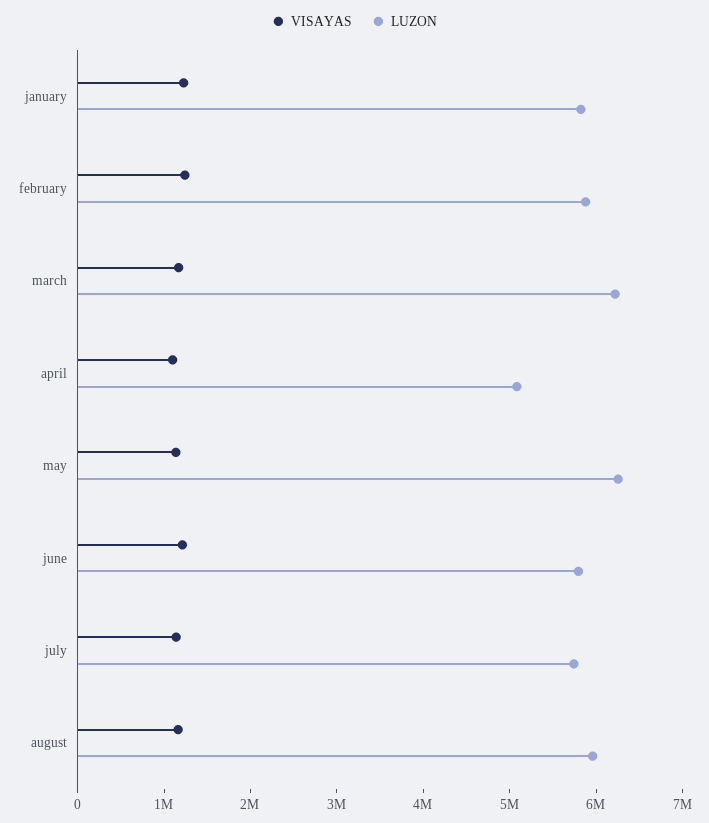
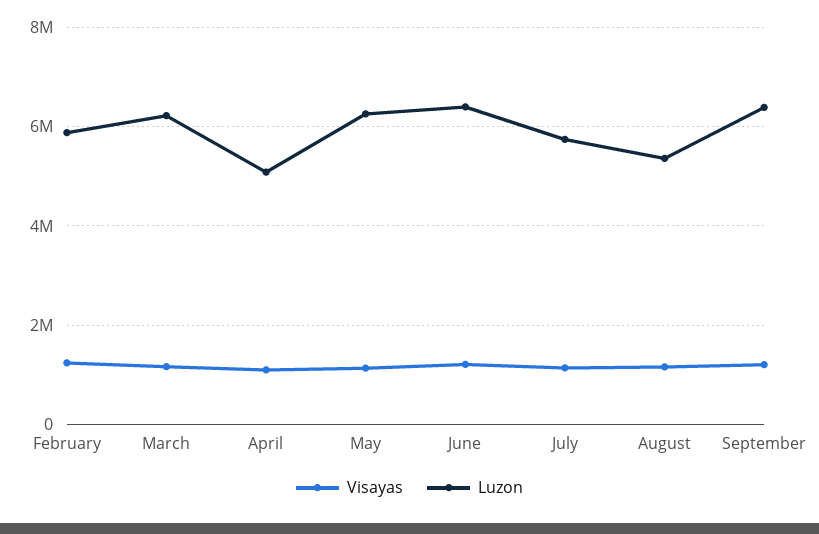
VISAYAS, january: 1200000 -> none
LUZON, january: 5800000 -> none
LUZON, june: 5800000 -> 6400000
LUZON, august: 6000000 -> 5400000
VISAYAS, September: none -> 1200000
LUZON, September: none -> 6400000

